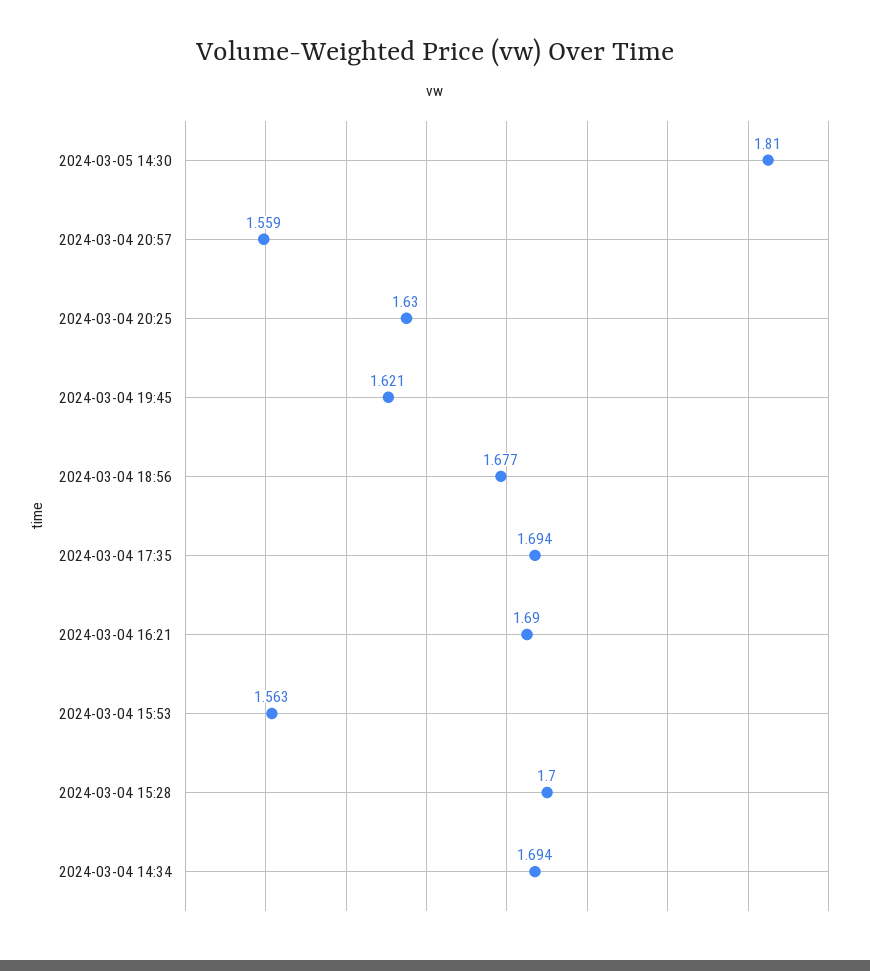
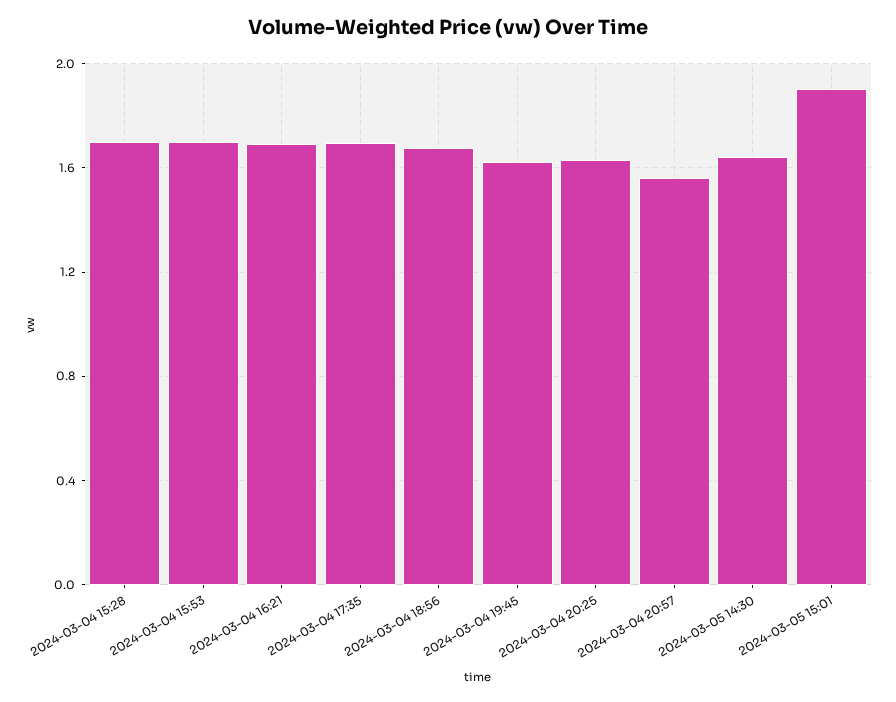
2024-03-05 14:30: 1.81 -> 1.65
2024-03-04 15:53: 1.563 -> 1.7
2024-03-04 14:34: 1.694 -> none
2024-03-05 15:01: none -> 1.9

